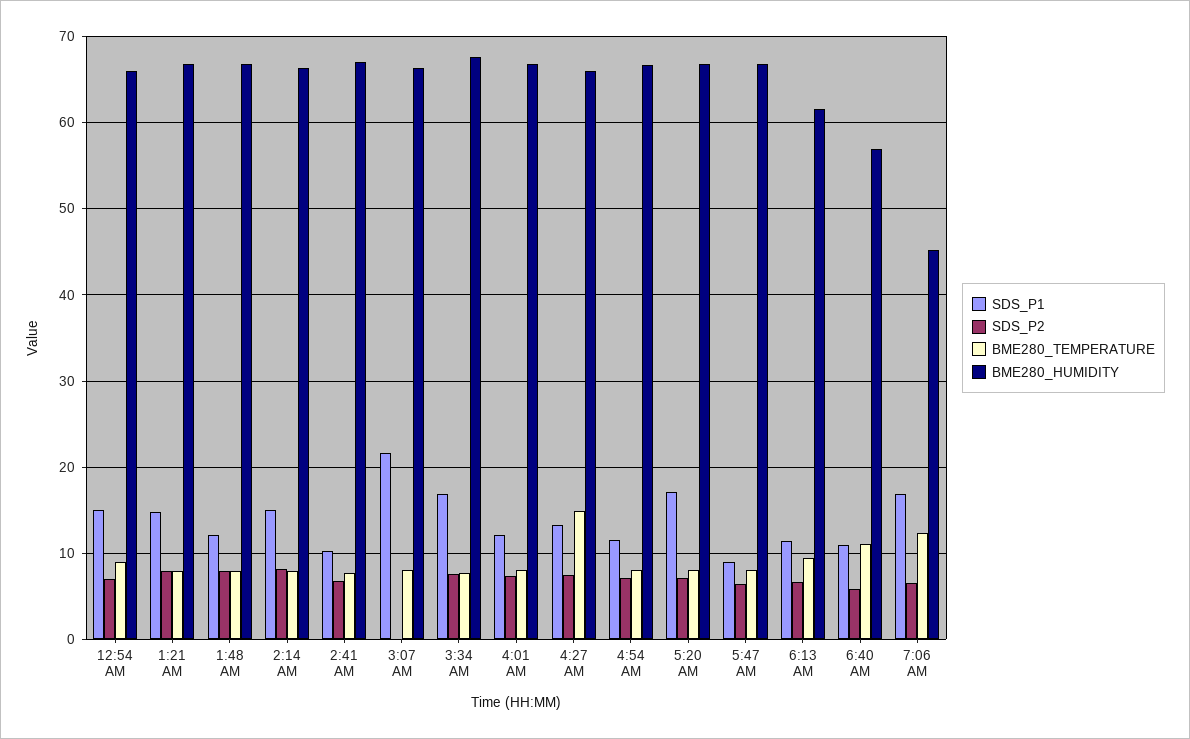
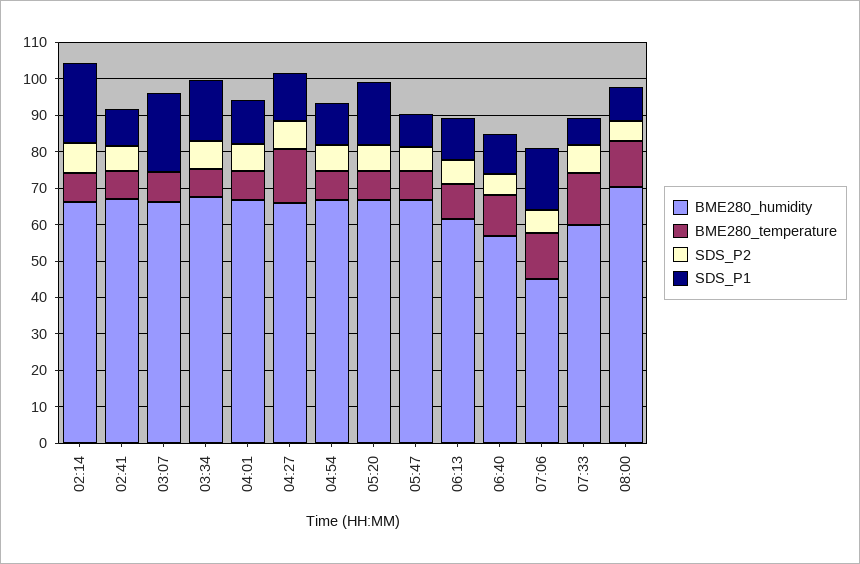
SDS_P1, 12:54 AM: 15 -> none
SDS_P2, 12:54 AM: 7 -> none
BME280_TEMPERATURE, 12:54 AM: 9 -> none
BME280_HUMIDITY, 12:54 AM: 66 -> none
SDS_P1, 1:21 AM: 15 -> none
SDS_P2, 1:21 AM: 8 -> none
BME280_TEMPERATURE, 1:21 AM: 8 -> none
BME280_HUMIDITY, 1:21 AM: 67 -> none
SDS_P1, 1:48 AM: 12 -> none
SDS_P2, 1:48 AM: 8 -> none
BME280_TEMPERATURE, 1:48 AM: 8 -> none
BME280_HUMIDITY, 1:48 AM: 67 -> none
SDS_P1, 2:14 AM: 15 -> 22.5
BME280_HUMIDITY, 07:33: none -> 60
BME280_TEMPERATURE, 07:33: none -> 15
SDS_P2, 07:33: none -> 7.5
SDS_P1, 07:33: none -> 7.5
BME280_HUMIDITY, 08:00: none -> 70
BME280_TEMPERATURE, 08:00: none -> 12.5
SDS_P2, 08:00: none -> 5
SDS_P1, 08:00: none -> 10

